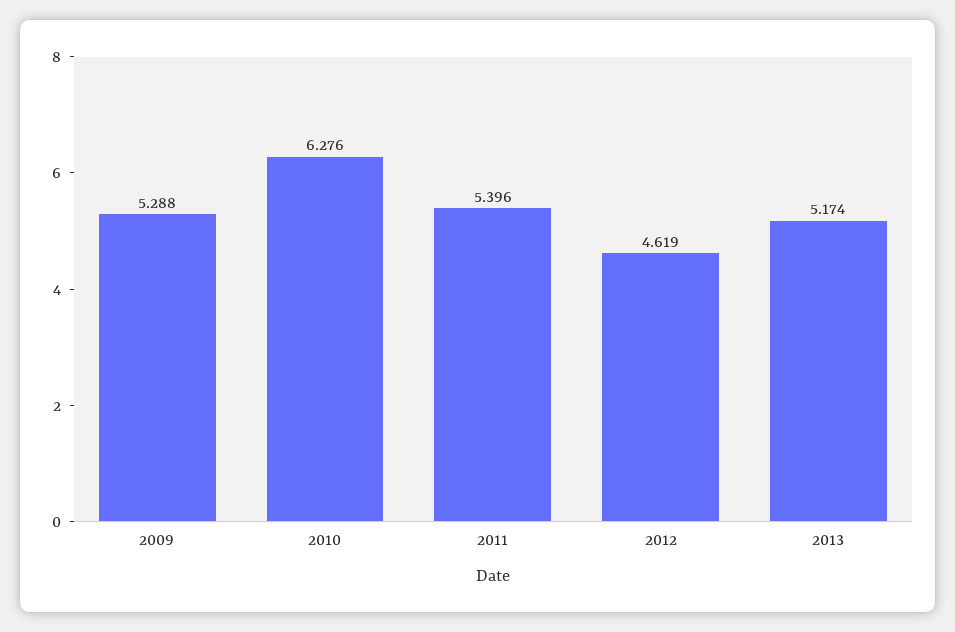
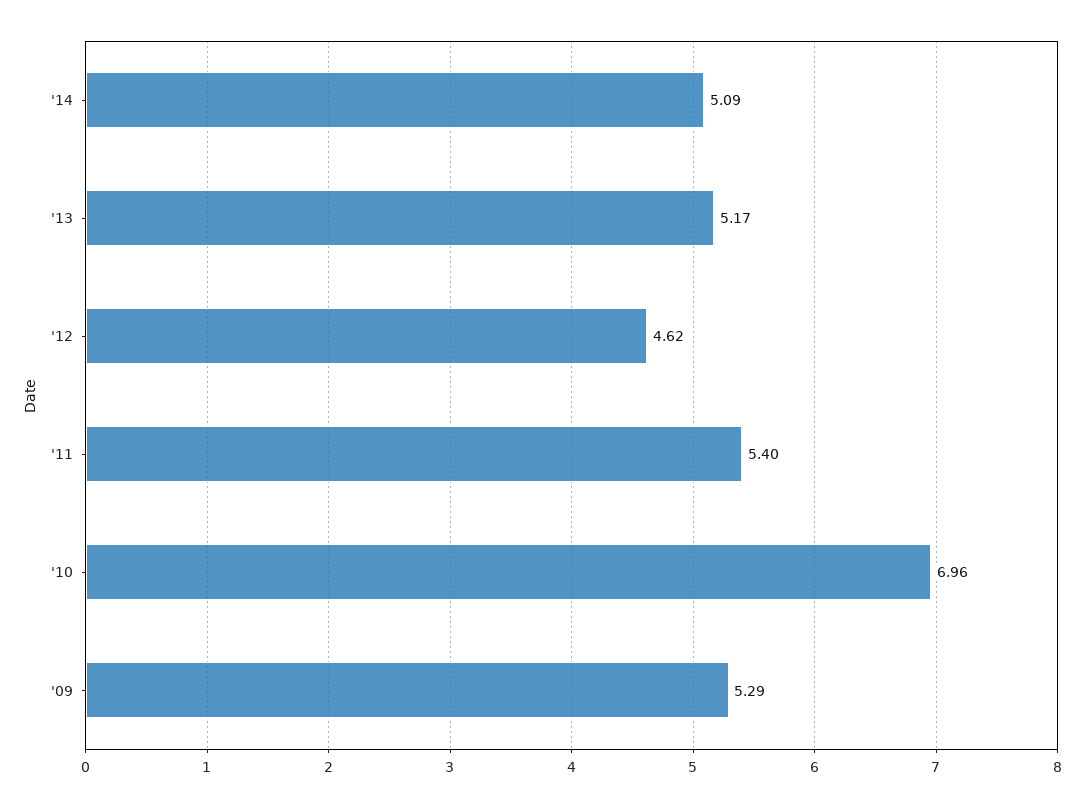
2010: 6.276 -> 6.96
'14: none -> 5.09

